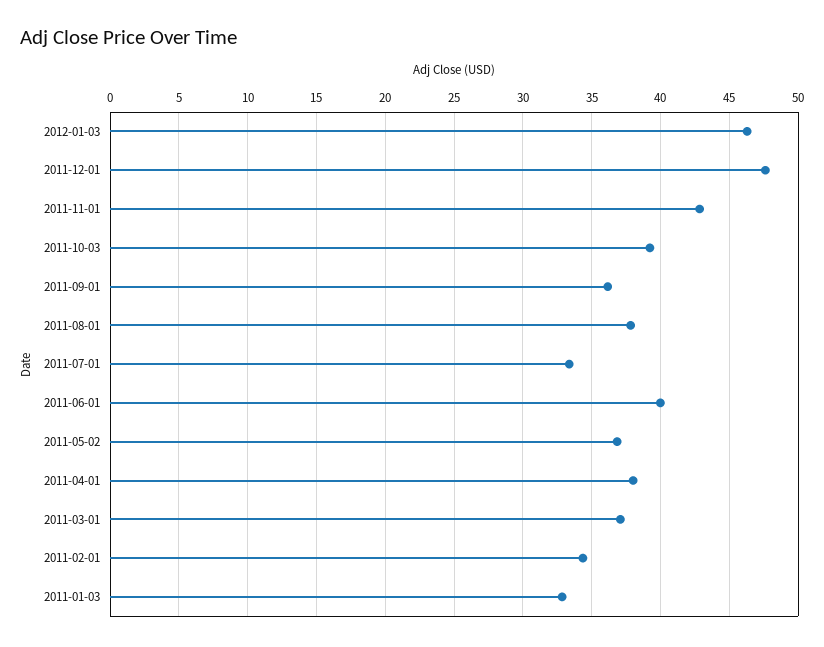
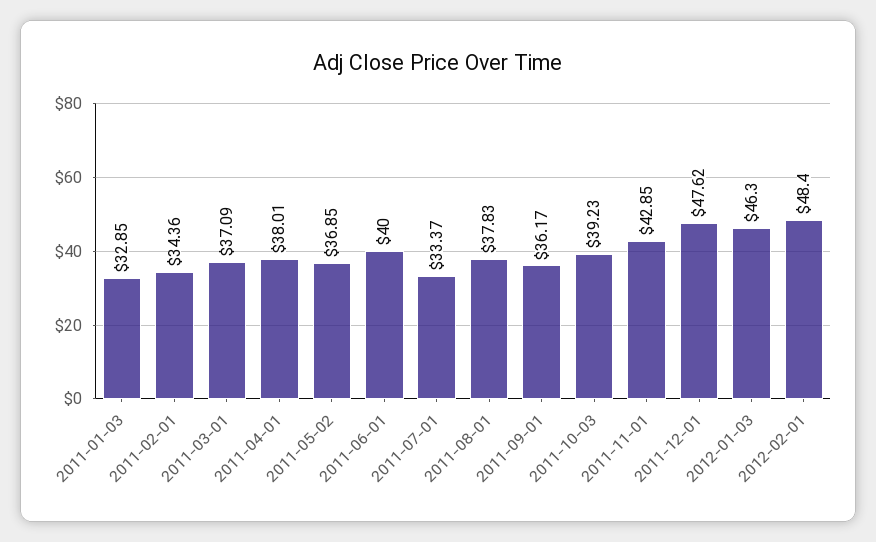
2012-02-01: none -> 48.4

